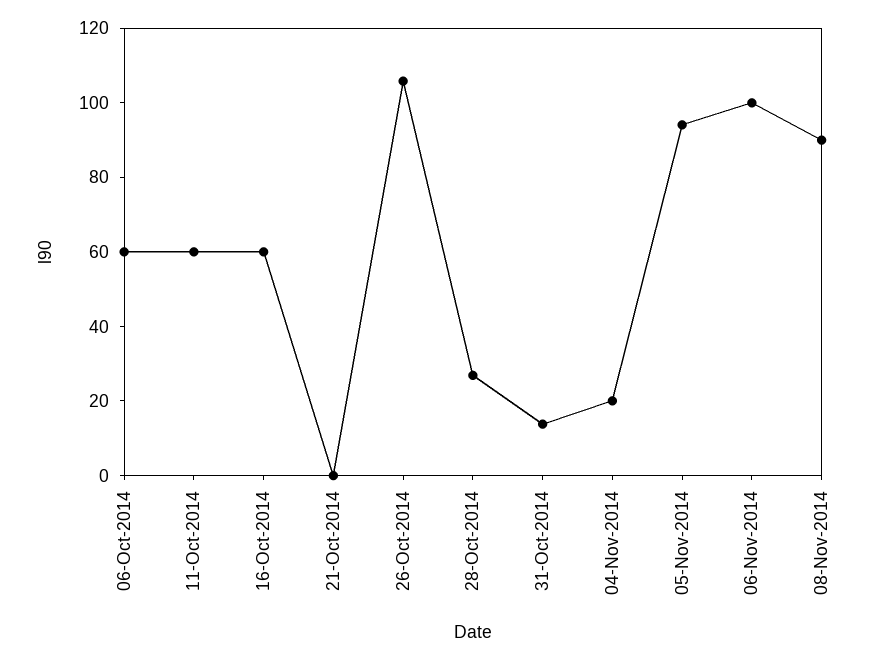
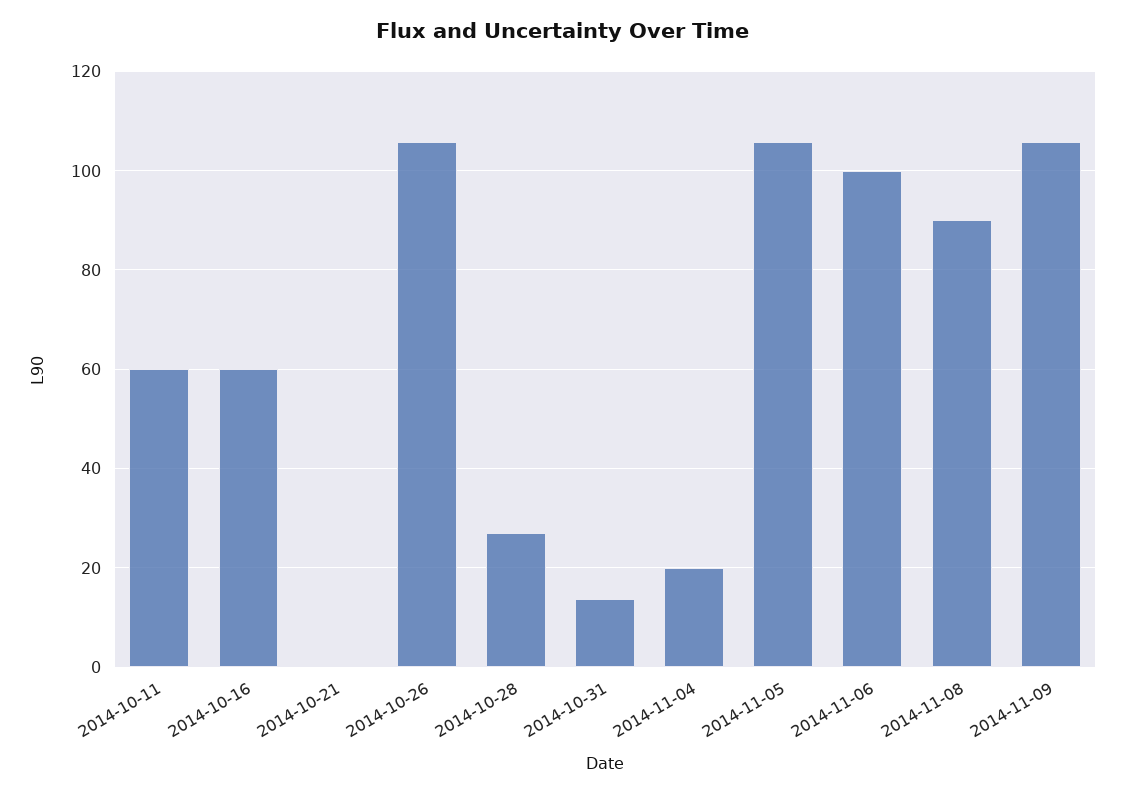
06-Oct-2014: 60 -> none
05-Nov-2014: 95 -> 106
2014-11-09: none -> 106

